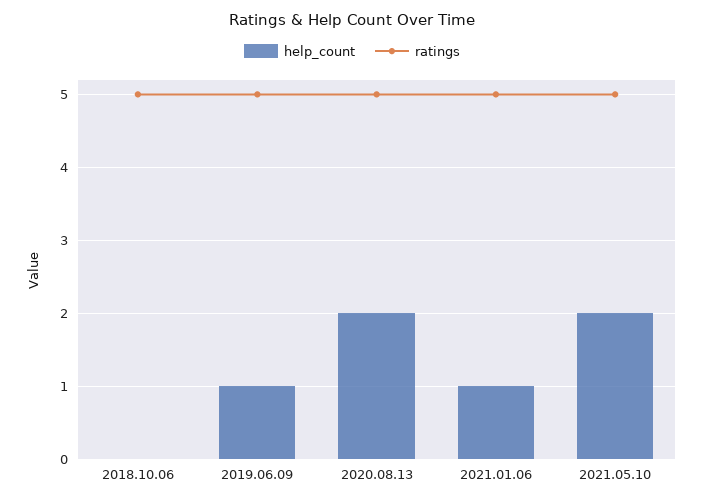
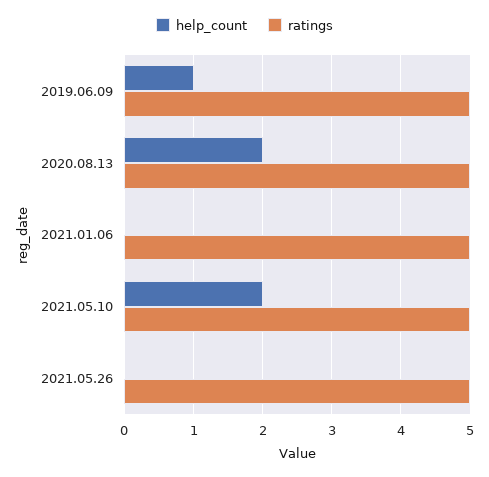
help_count, 2018.10.06: 0 -> none
ratings, 2018.10.06: 5 -> none
help_count, 2021.01.06: 1 -> 0
help_count, 2021.05.26: none -> 0
ratings, 2021.05.26: none -> 5

